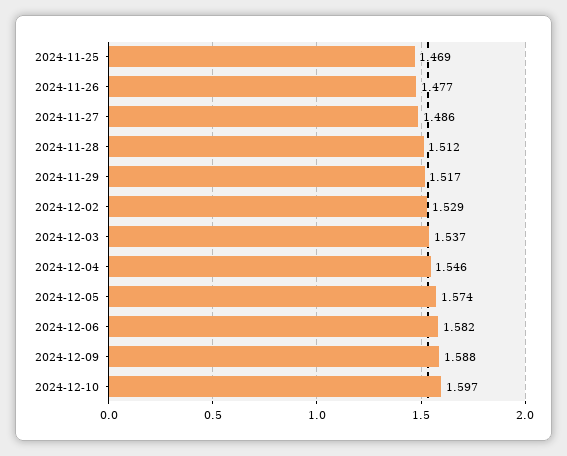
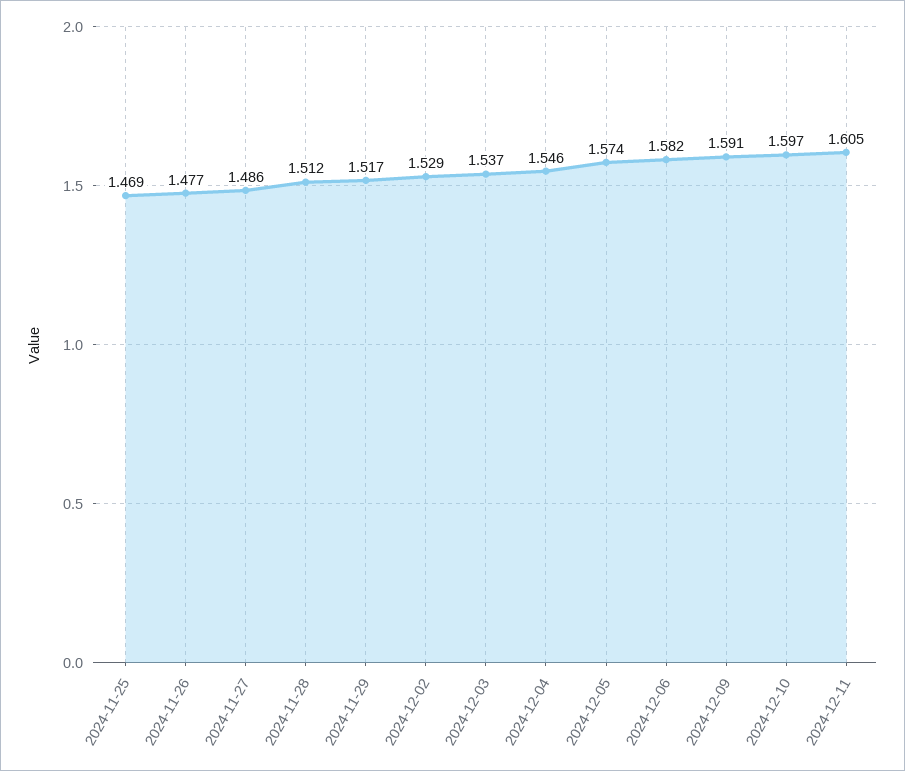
2024-12-09: 1.588 -> 1.591
2024-12-11: none -> 1.605

